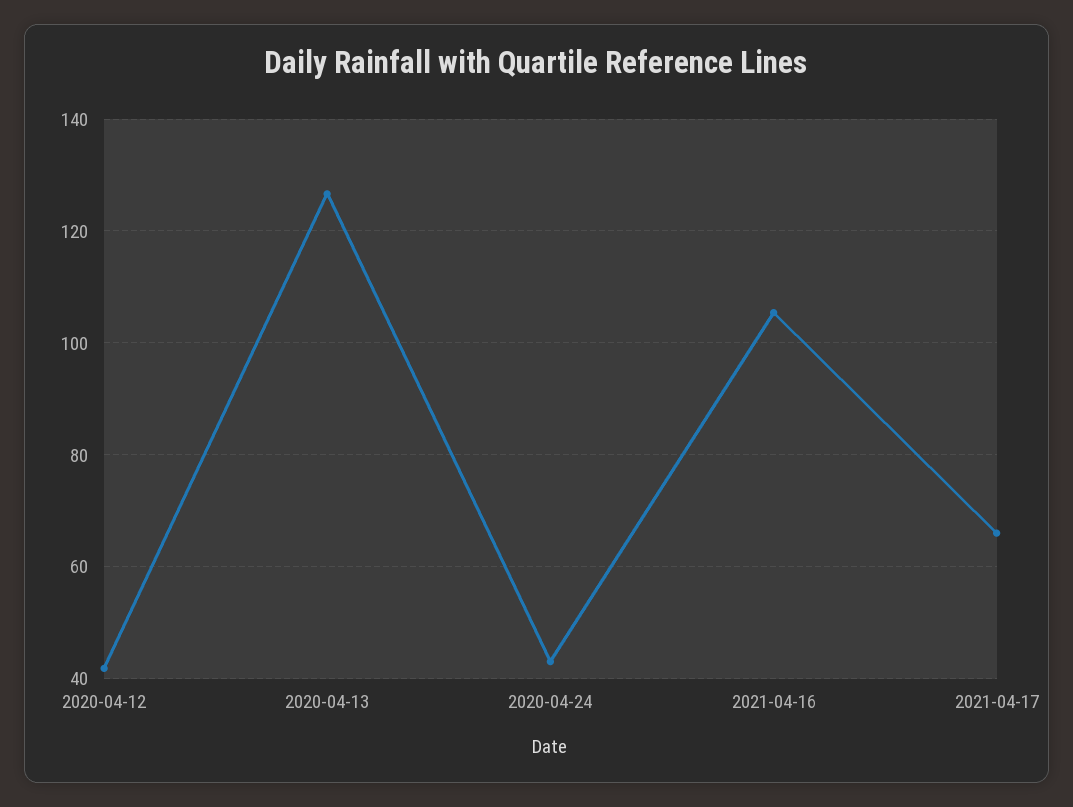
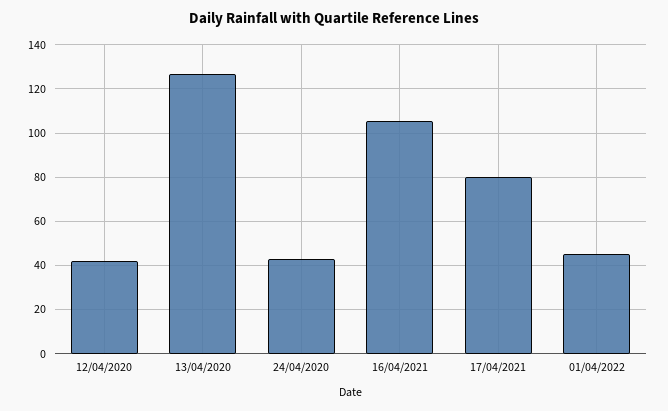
2021-04-17: 66 -> 80
01/04/2022: none -> 45

